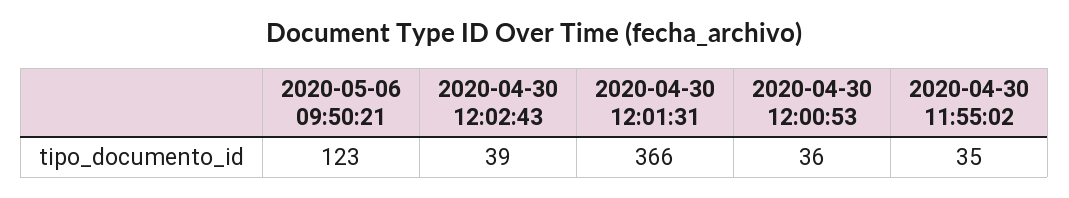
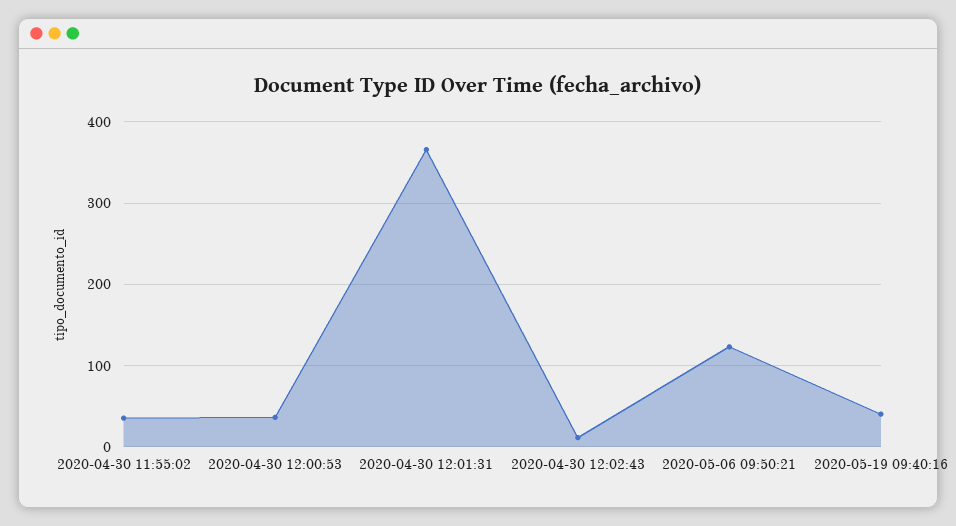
2020-04-30 12:02:43: 39 -> 10
2020-05-19 09:40:16: none -> 40

